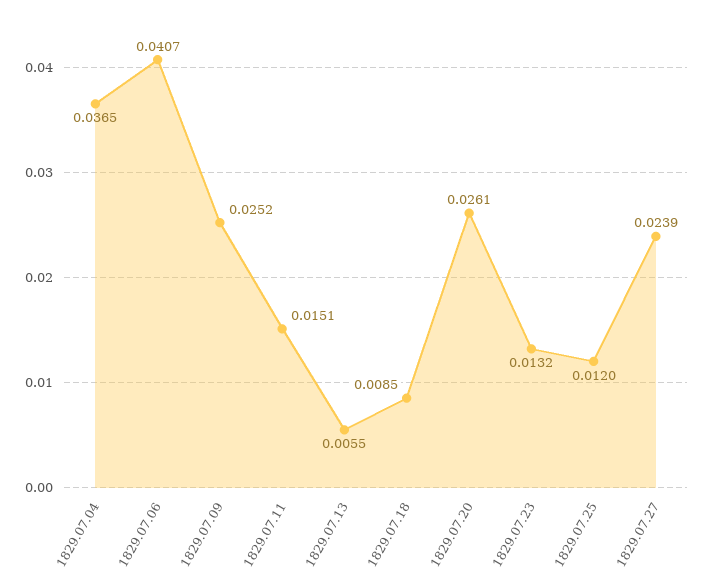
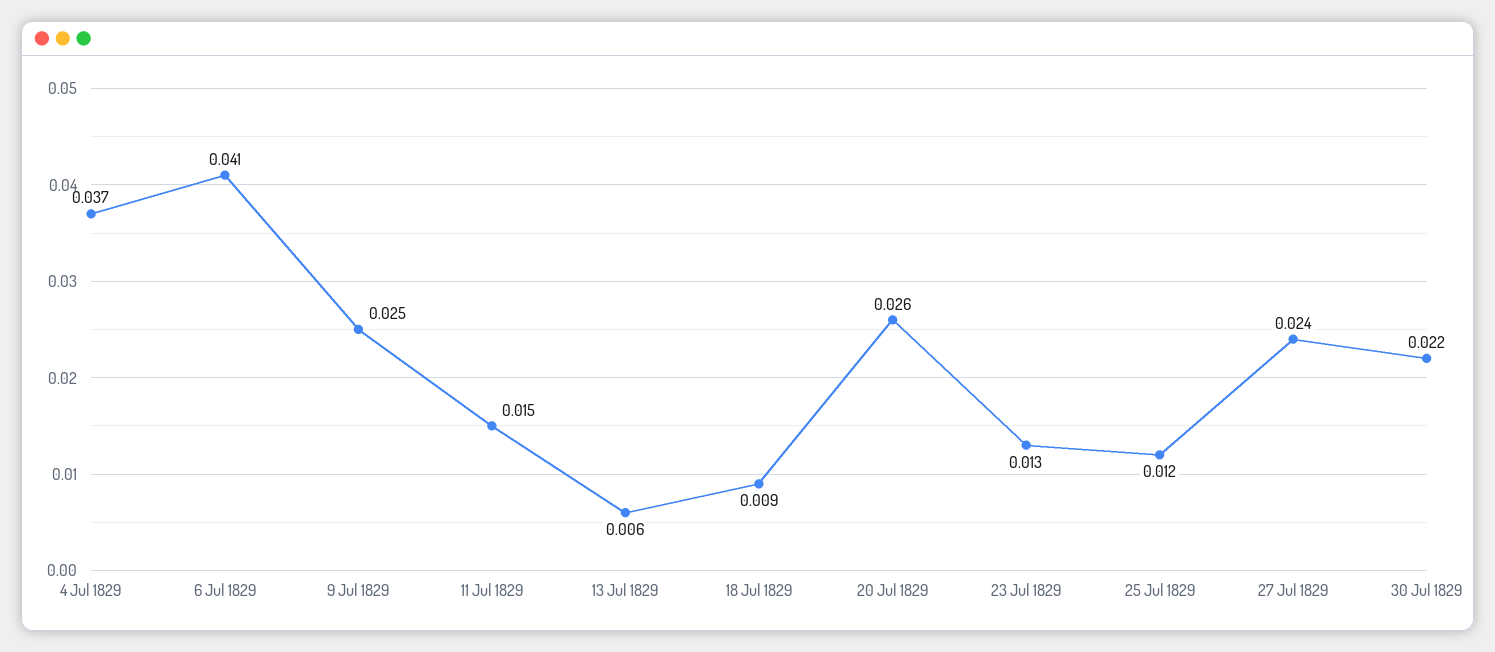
30 Jul 1829: none -> 0.022

